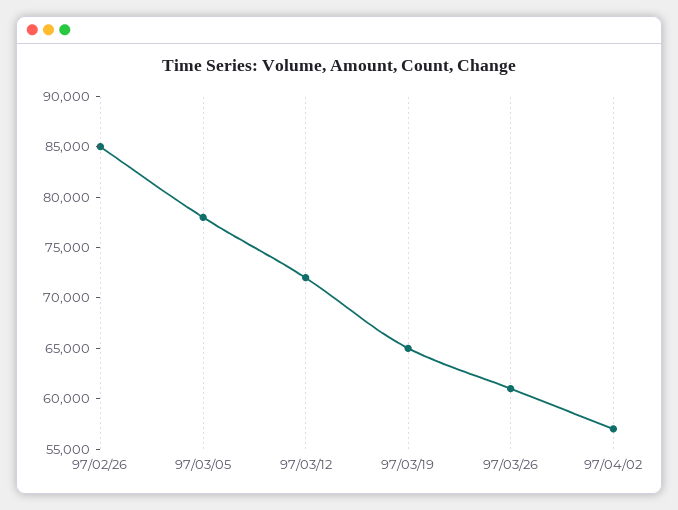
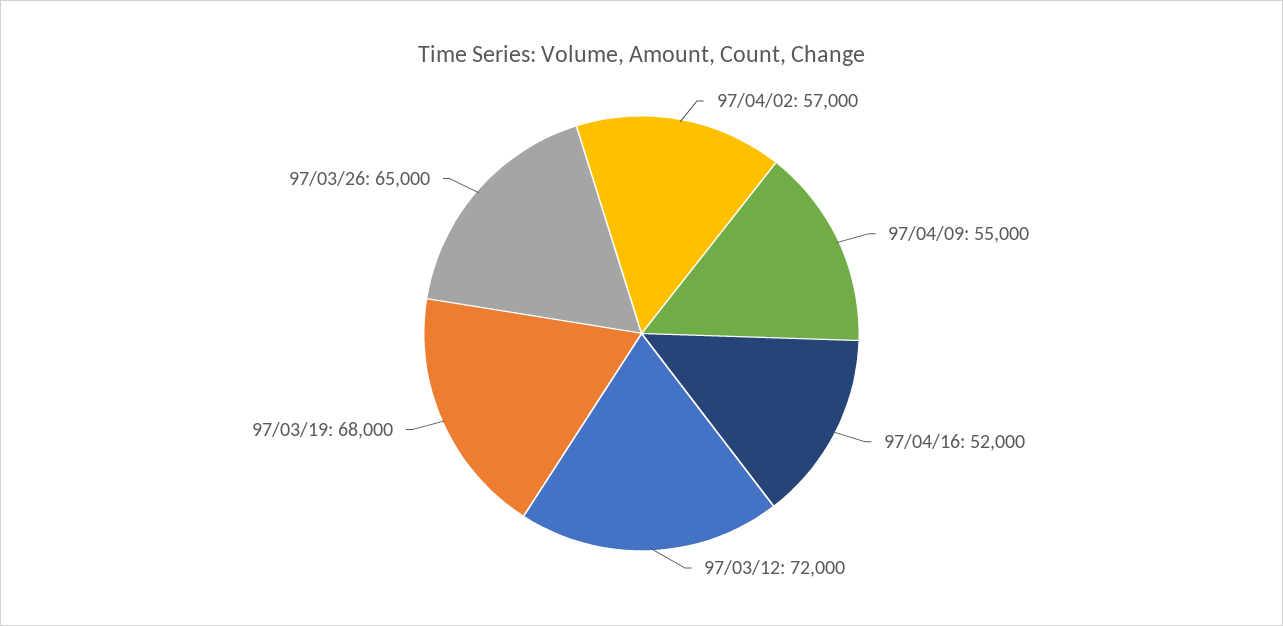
97/02/26: 85000 -> none
97/03/05: 78000 -> none
97/03/19: 65000 -> 68000
97/03/26: 61000 -> 65000
97/04/09: none -> 55000
97/04/16: none -> 52000

